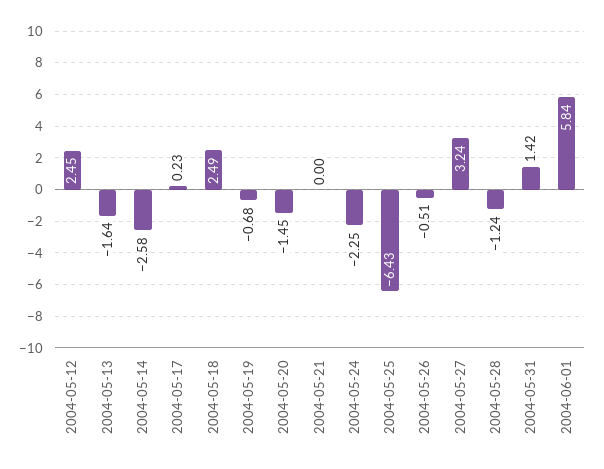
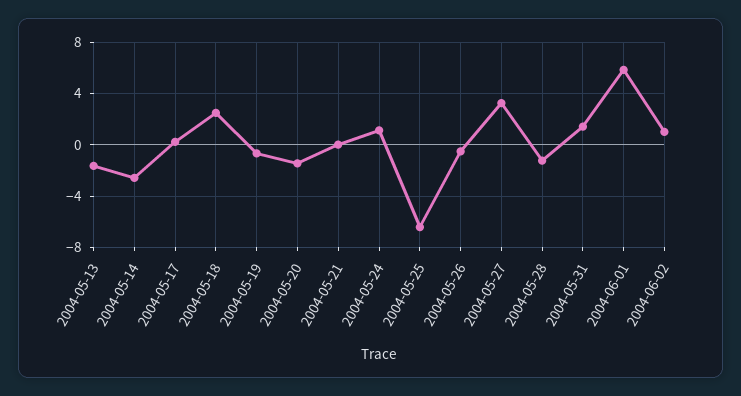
2004-05-12: 2.45 -> none
2004-05-24: -2.25 -> 1
2004-06-02: none -> 1

